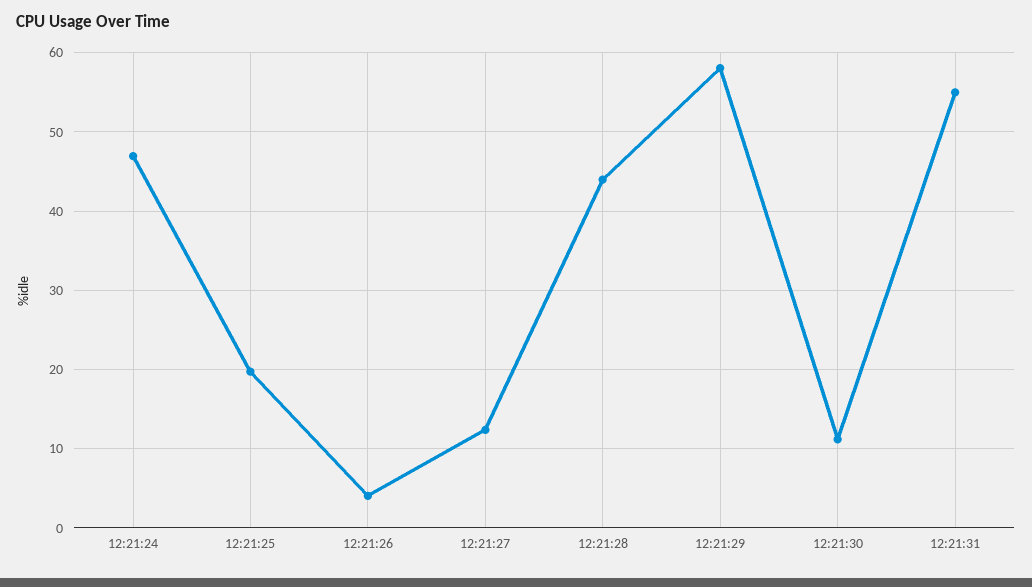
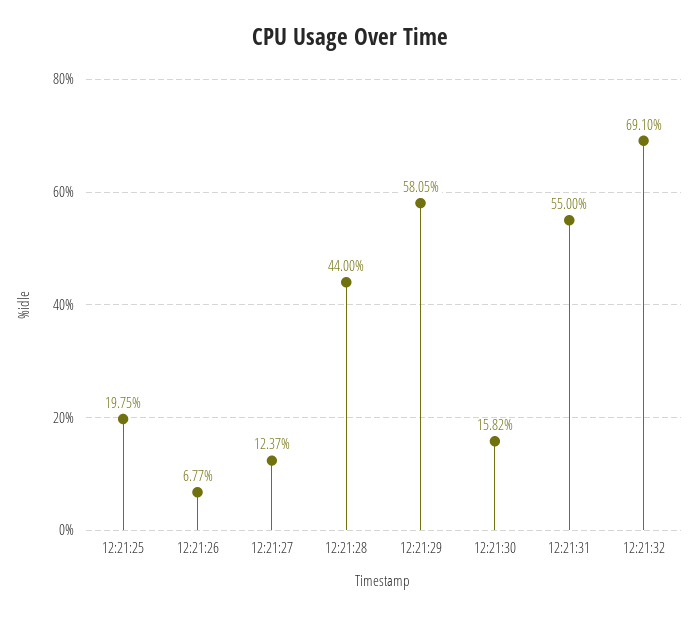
12:21:24: 47 -> none
12:21:26: 4 -> 6.77
12:21:30: 11 -> 15.82
12:21:32: none -> 69.1

